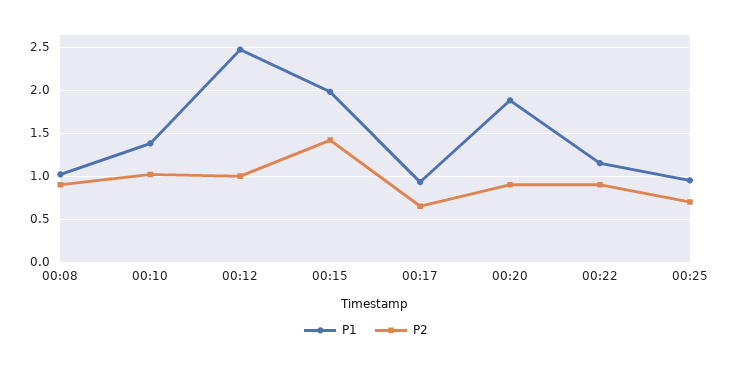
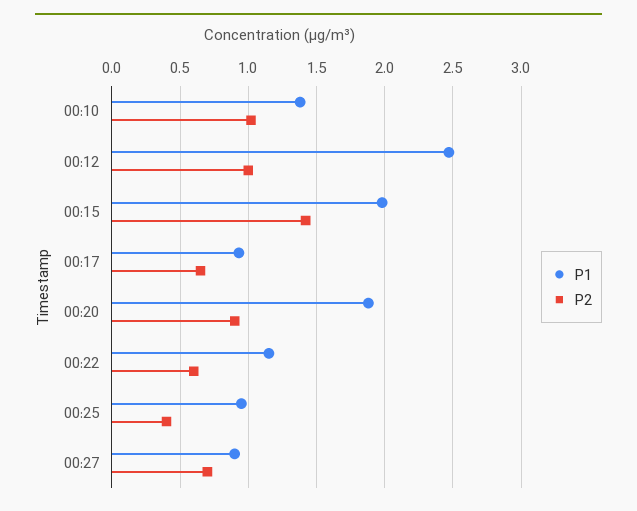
P1, 00:08: 1 -> none
P2, 00:08: 0.9 -> none
P2, 00:22: 0.9 -> 0.6
P2, 00:25: 0.7 -> 0.4
P1, 00:27: none -> 0.9
P2, 00:27: none -> 0.7

